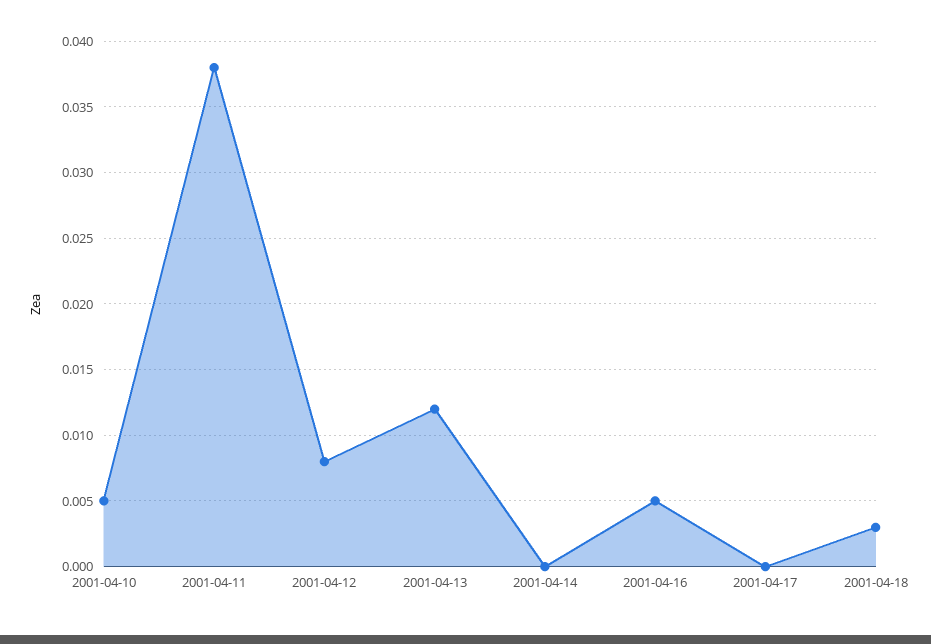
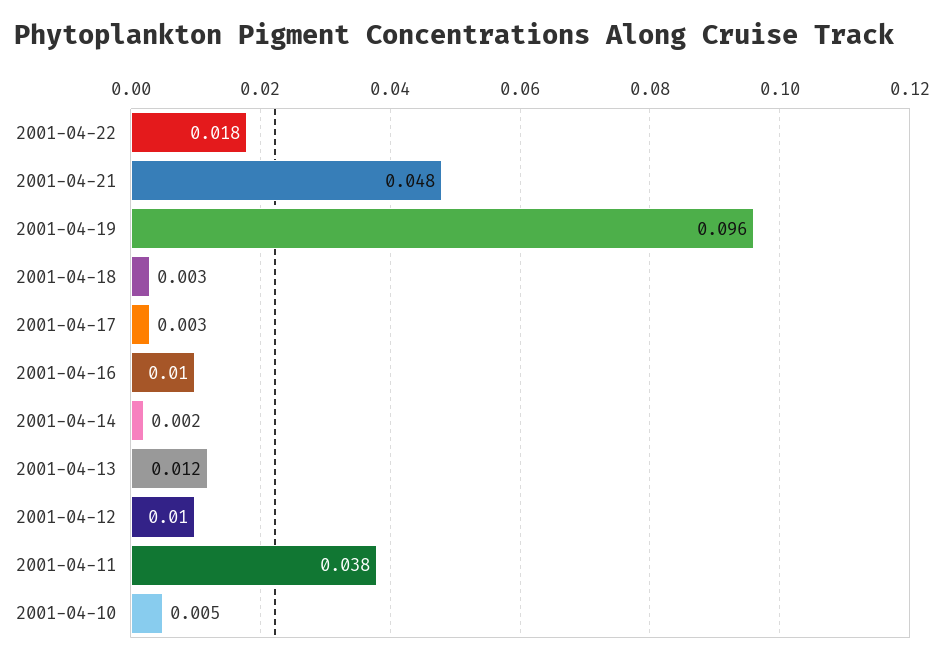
2001-04-12: 0.008 -> 0.01
2001-04-14: 0 -> 0.002
2001-04-16: 0.005 -> 0.01
2001-04-17: 0 -> 0.003
2001-04-22: none -> 0.018
2001-04-21: none -> 0.048
2001-04-19: none -> 0.096

